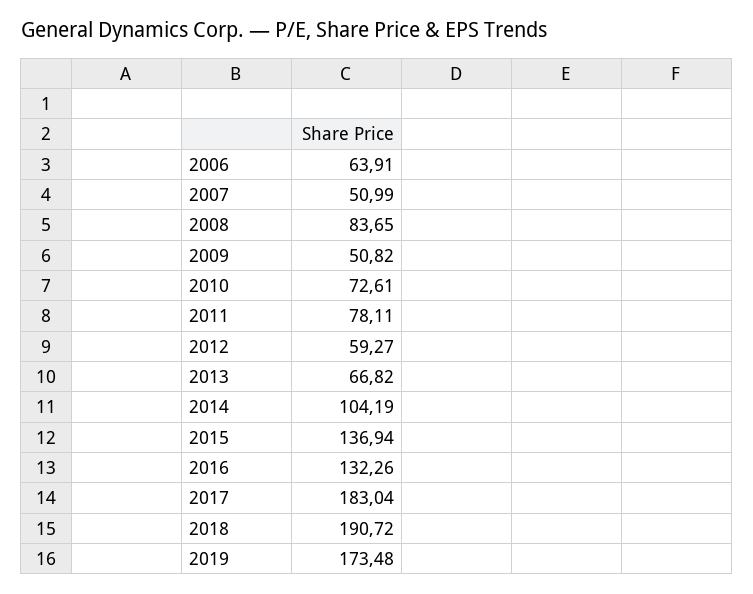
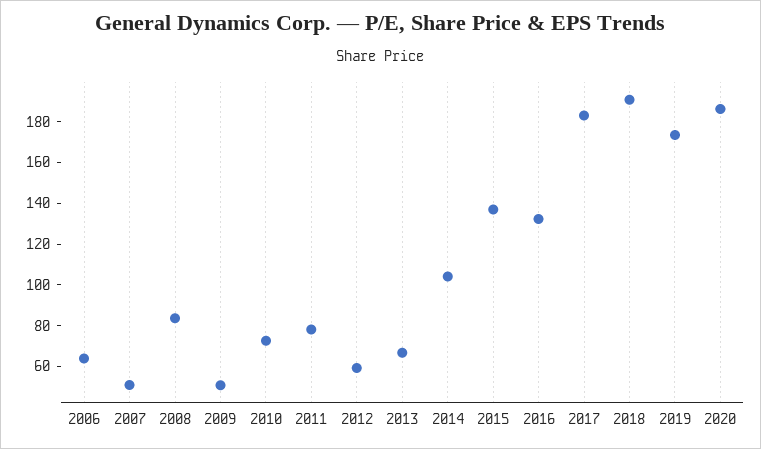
2020: none -> 185

